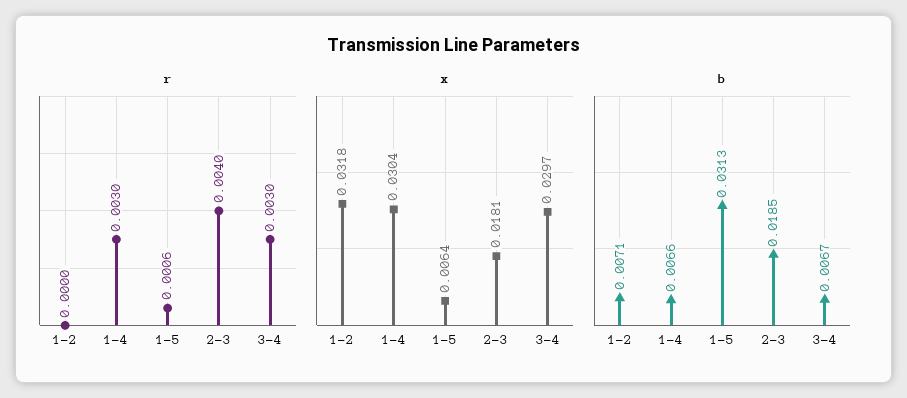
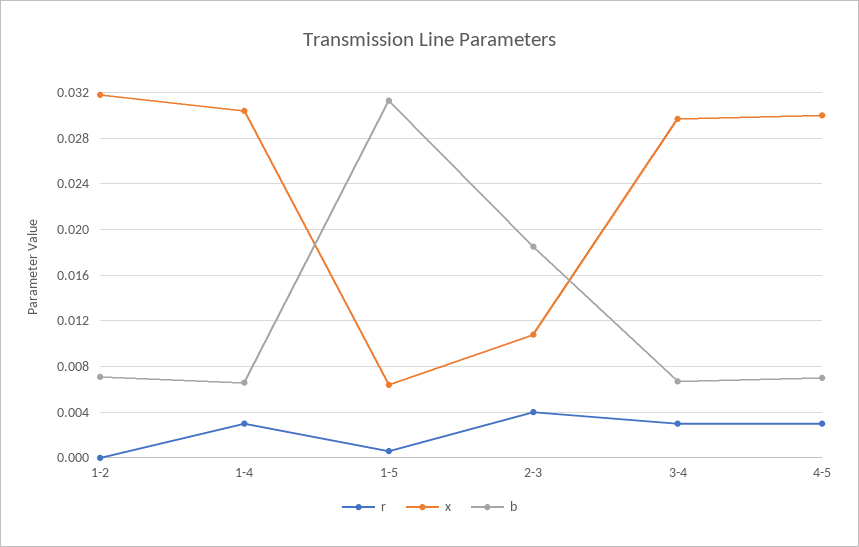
x, 2-3: 0.0181 -> 0.011
r, 4-5: none -> 0.003
x, 4-5: none -> 0.03
b, 4-5: none -> 0.007

